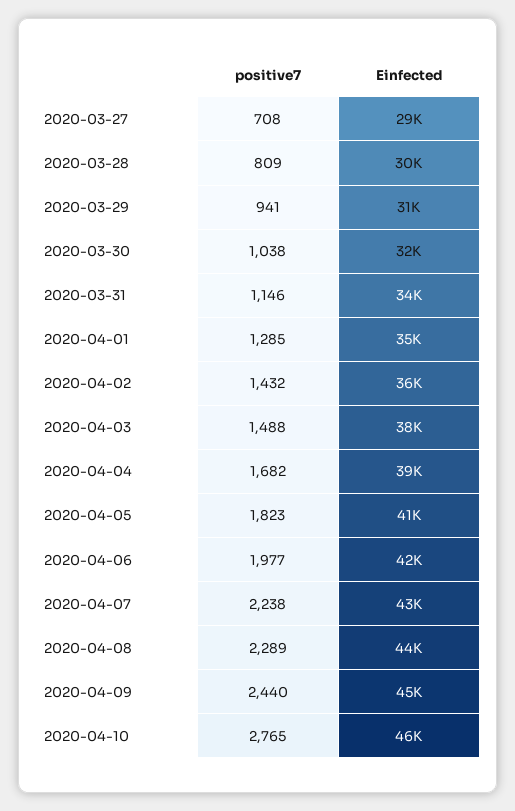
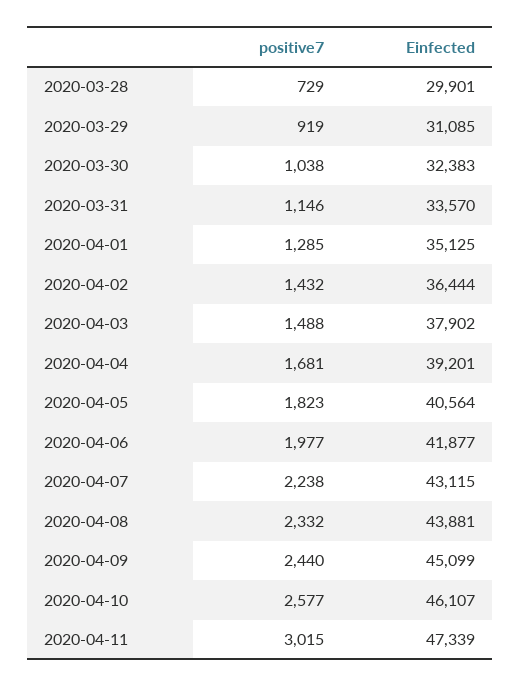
positive7, 2020-03-27: 708 -> none
Einfected, 2020-03-27: 29000 -> none
positive7, 2020-03-28: 809 -> 729
positive7, 2020-03-29: 941 -> 919
positive7, 2020-04-04: 1682 -> 1681
positive7, 2020-04-08: 2289 -> 2332
positive7, 2020-04-10: 2765 -> 2577
positive7, 2020-04-11: none -> 3015
Einfected, 2020-04-11: none -> 47339

